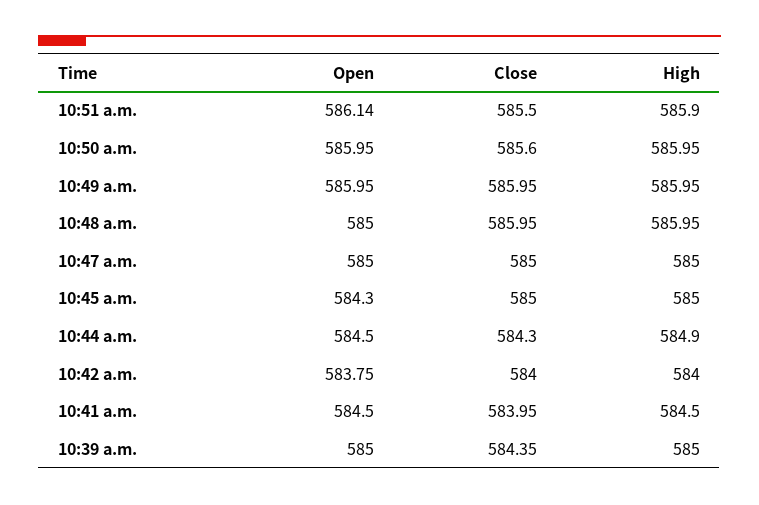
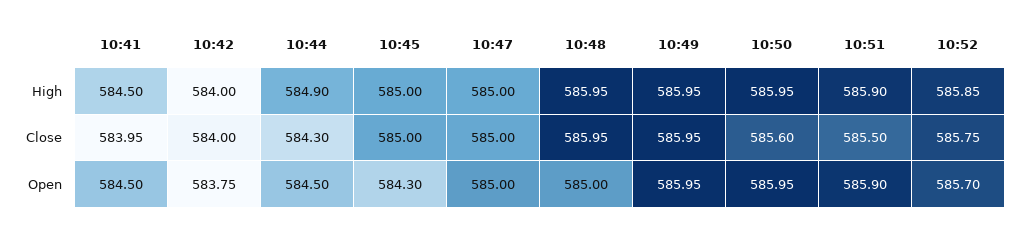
Open, 10:51 a.m.: 586.14 -> 585.9
Open, 10:39 a.m.: 585 -> none
Close, 10:39 a.m.: 584.35 -> none
High, 10:39 a.m.: 585 -> none
High, 10:52: none -> 585.85
Close, 10:52: none -> 585.75
Open, 10:52: none -> 585.7

